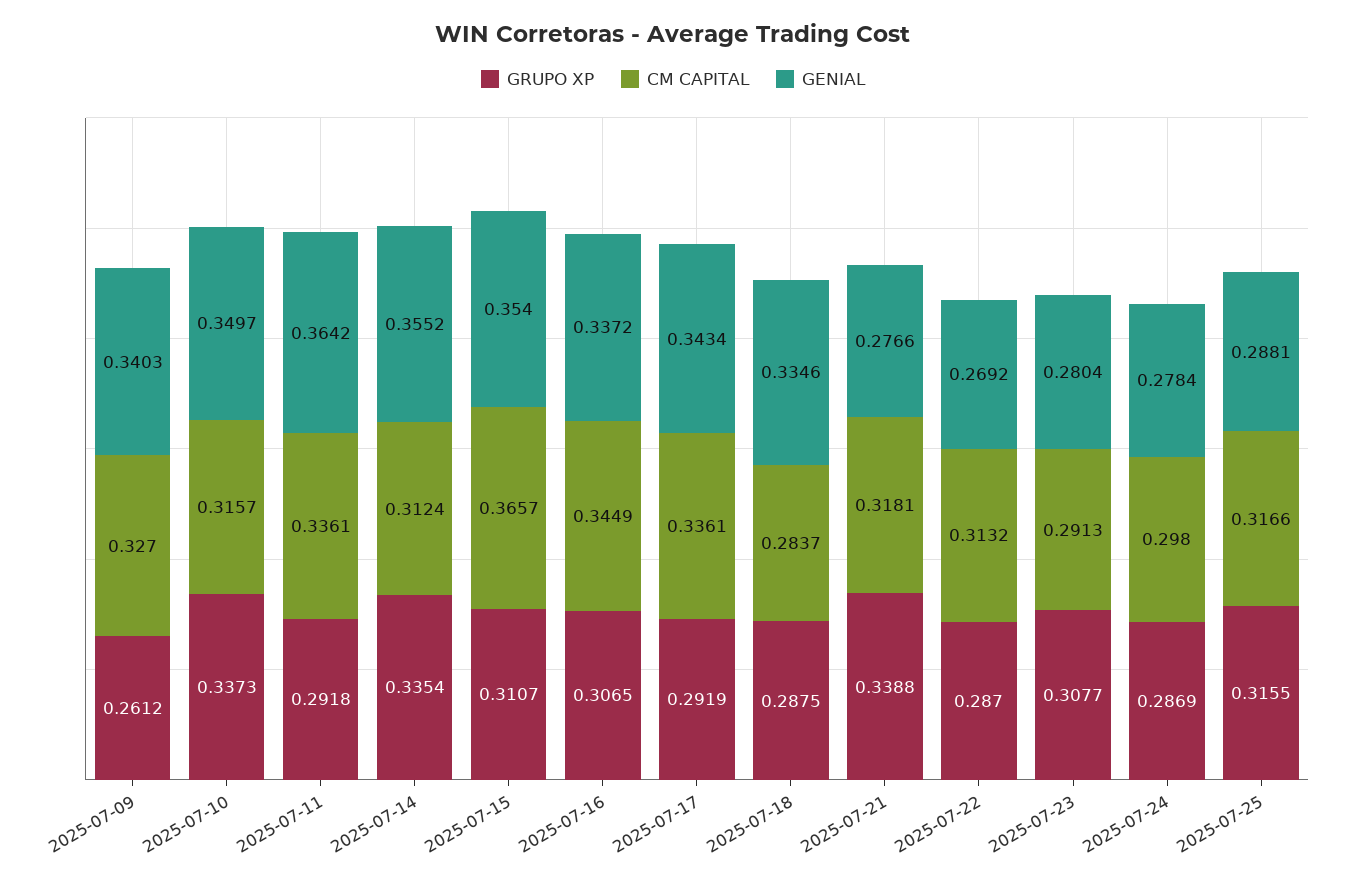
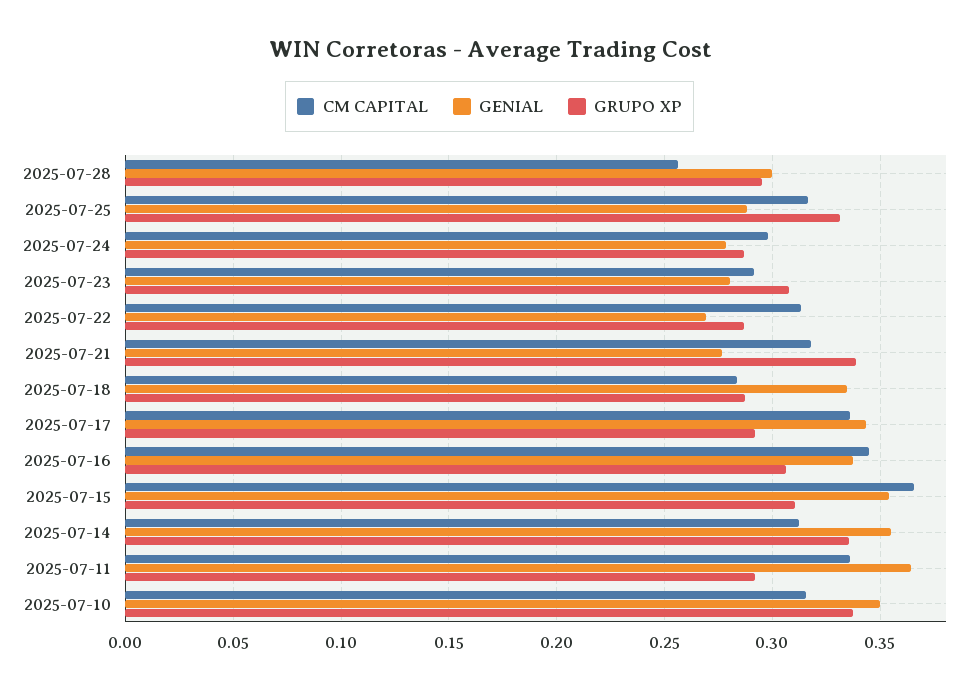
GRUPO XP, 2025-07-09: 0.2612 -> none
CM CAPITAL, 2025-07-09: 0.327 -> none
GENIAL, 2025-07-09: 0.3403 -> none
GRUPO XP, 2025-07-25: 0.3155 -> 0.33
CM CAPITAL, 2025-07-28: none -> 0.255
GENIAL, 2025-07-28: none -> 0.3
GRUPO XP, 2025-07-28: none -> 0.295

